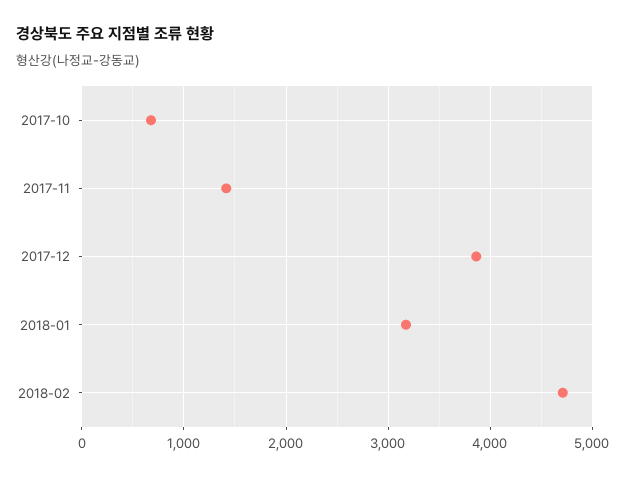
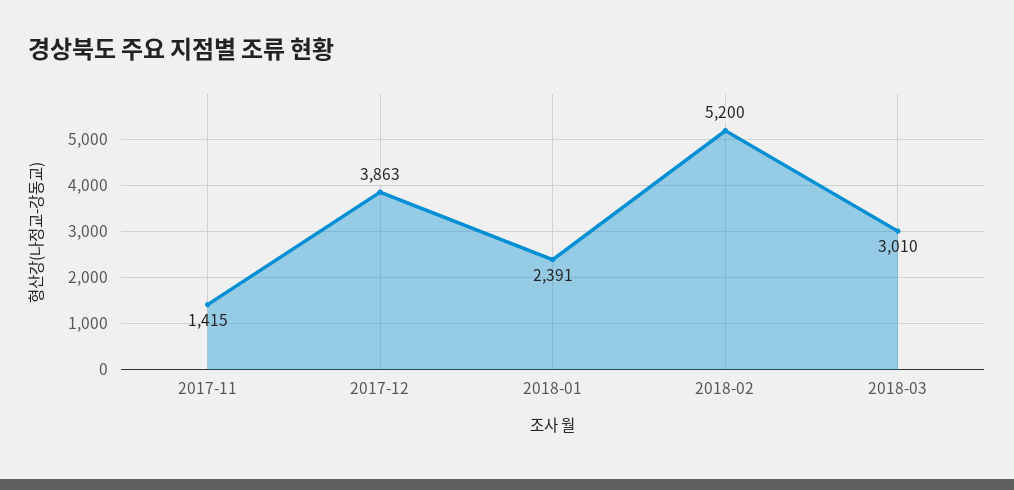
2017-10: 700 -> none
2018-01: 3200 -> 2391
2018-02: 4700 -> 5200
2018-03: none -> 3010

